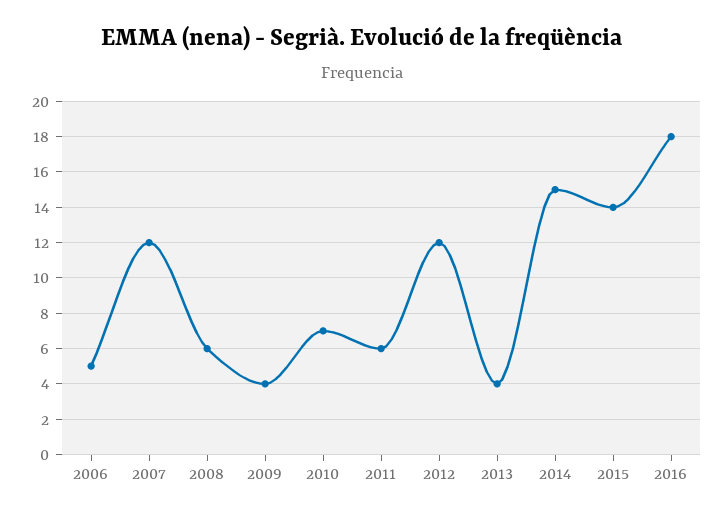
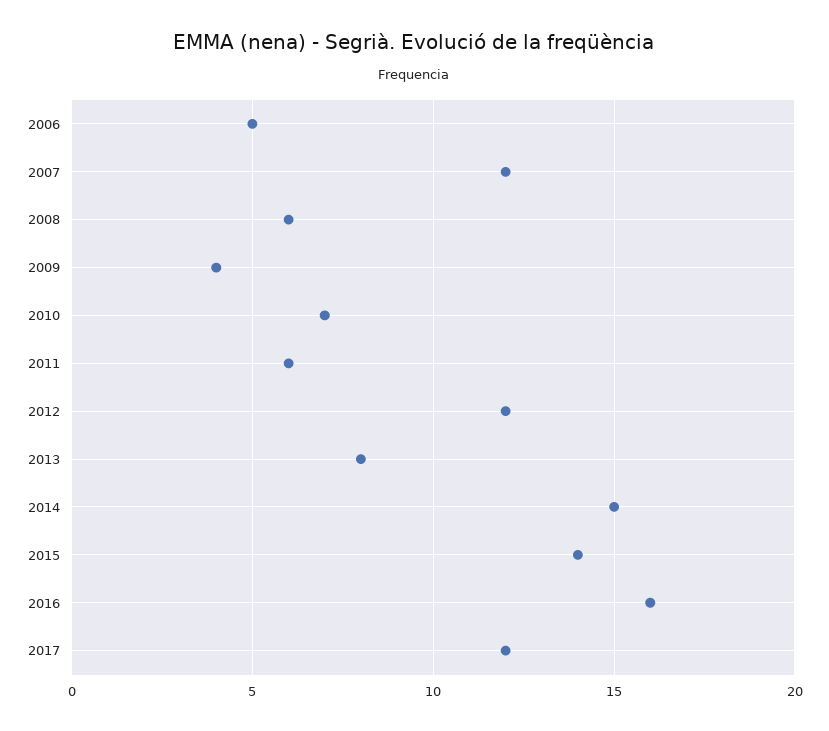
2013: 4 -> 8
2016: 18 -> 16
2017: none -> 12

